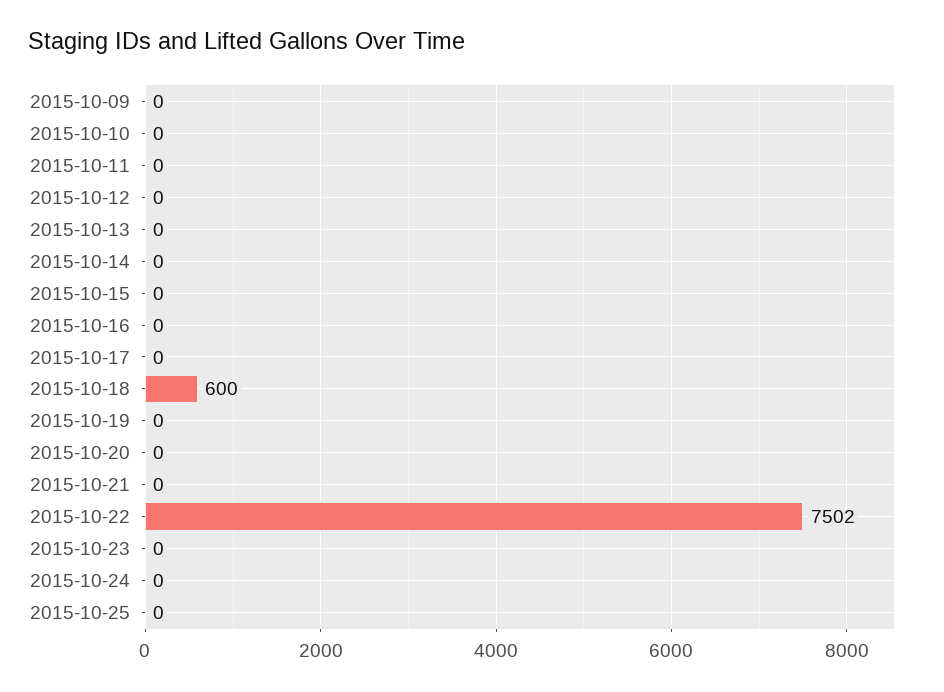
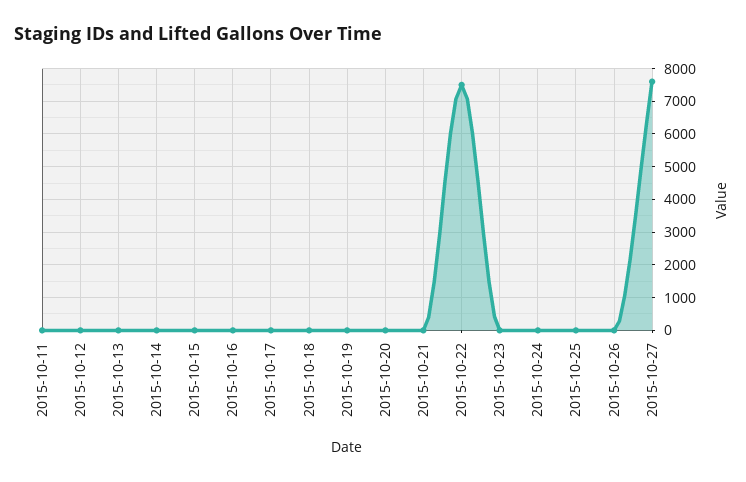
2015-10-09: 0 -> none
2015-10-10: 0 -> none
2015-10-18: 600 -> 0
2015-10-26: none -> 0
2015-10-27: none -> 7600

